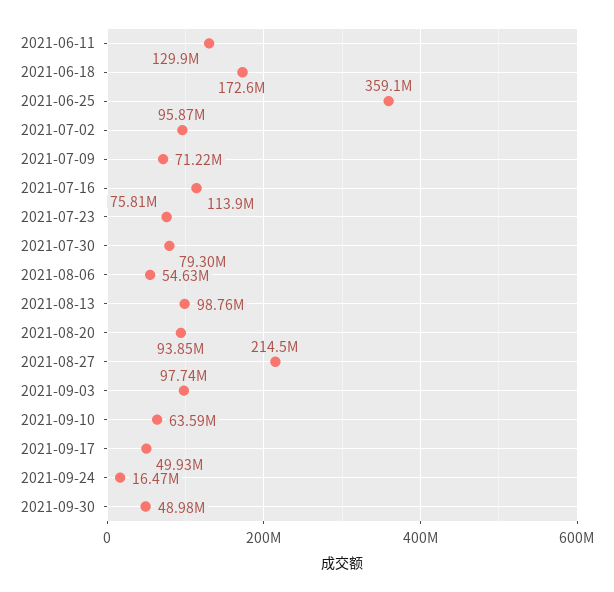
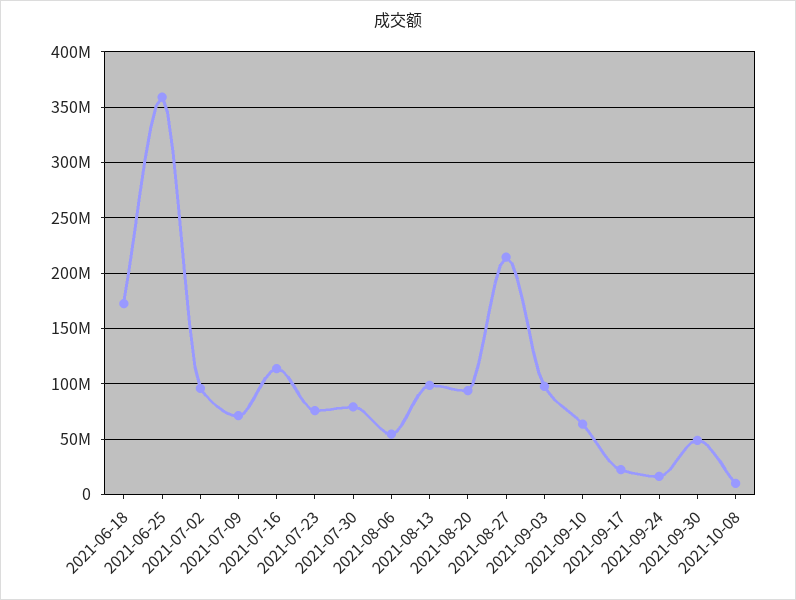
2021-06-11: 129900000 -> none
2021-09-17: 49930000 -> 20000000
2021-10-08: none -> 10000000

